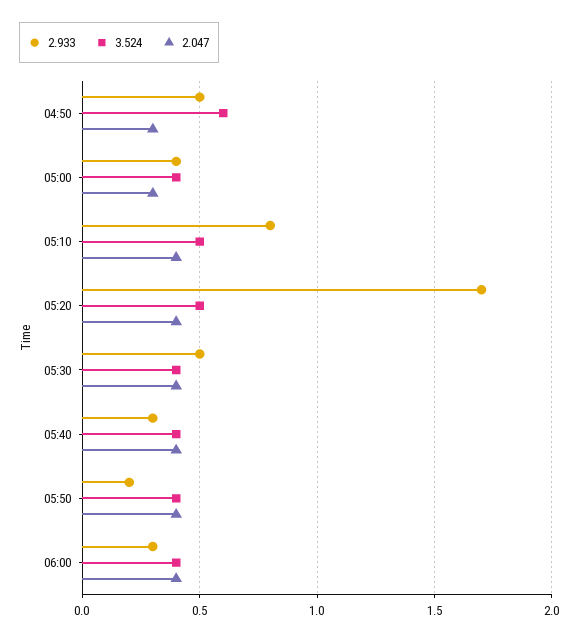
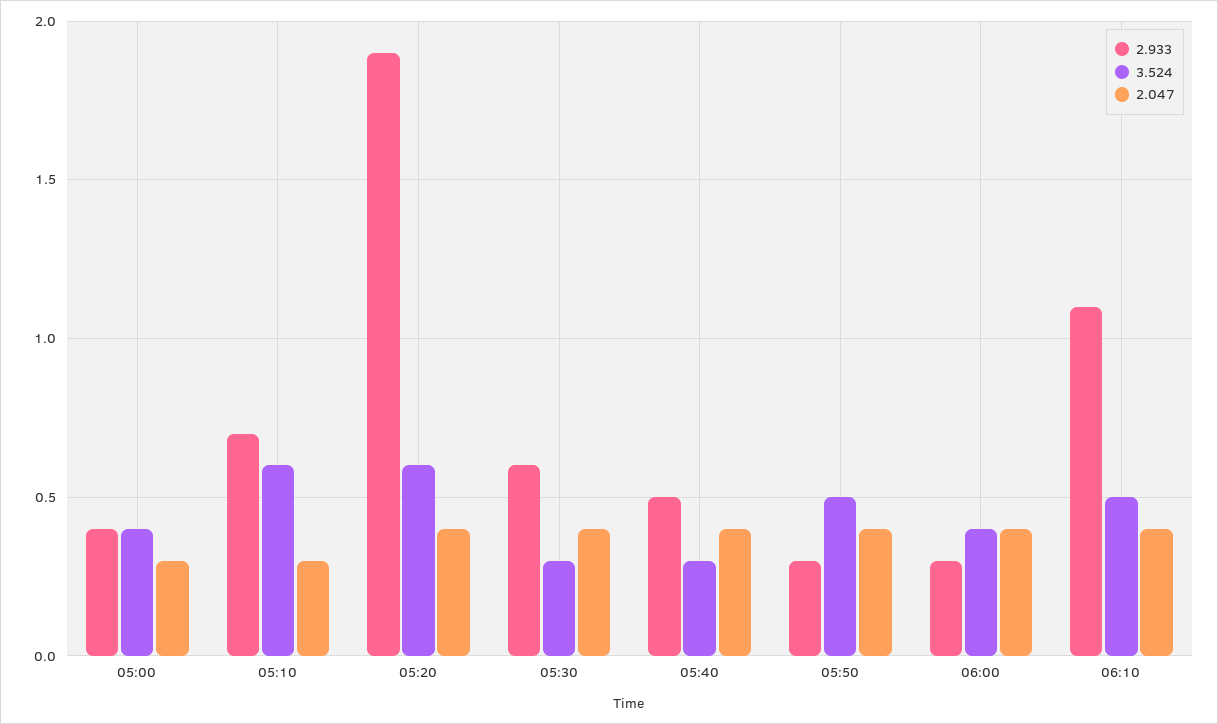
2.933, 04:50: 0.5 -> none
3.524, 04:50: 0.6 -> none
2.047, 04:50: 0.3 -> none
2.933, 05:10: 0.8 -> 0.7
3.524, 05:10: 0.5 -> 0.6
2.047, 05:10: 0.4 -> 0.3
2.933, 05:20: 1.7 -> 1.9
3.524, 05:20: 0.5 -> 0.6
2.933, 05:30: 0.5 -> 0.6
3.524, 05:30: 0.4 -> 0.3
2.933, 05:40: 0.3 -> 0.5
3.524, 05:40: 0.4 -> 0.3
2.933, 05:50: 0.2 -> 0.3
3.524, 05:50: 0.4 -> 0.5
2.933, 06:10: none -> 1.1
3.524, 06:10: none -> 0.5
2.047, 06:10: none -> 0.4

